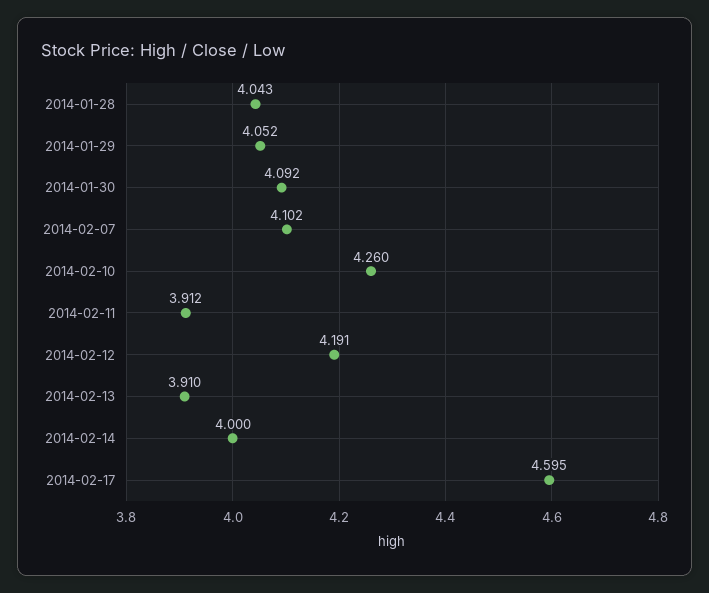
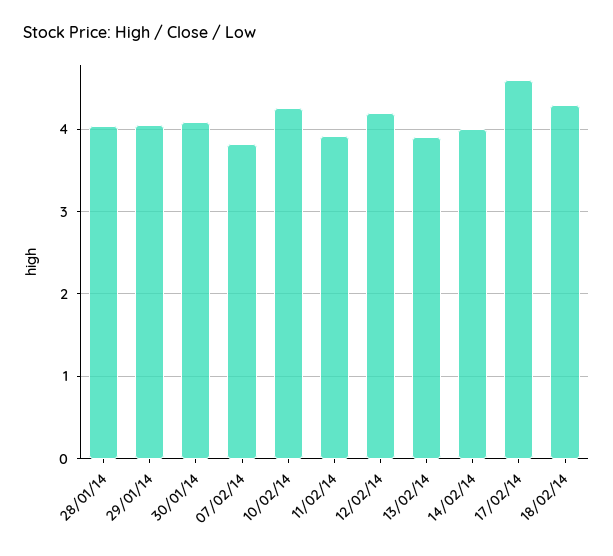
2014-02-07: 4.102 -> 3.8
18/02/14: none -> 4.3

